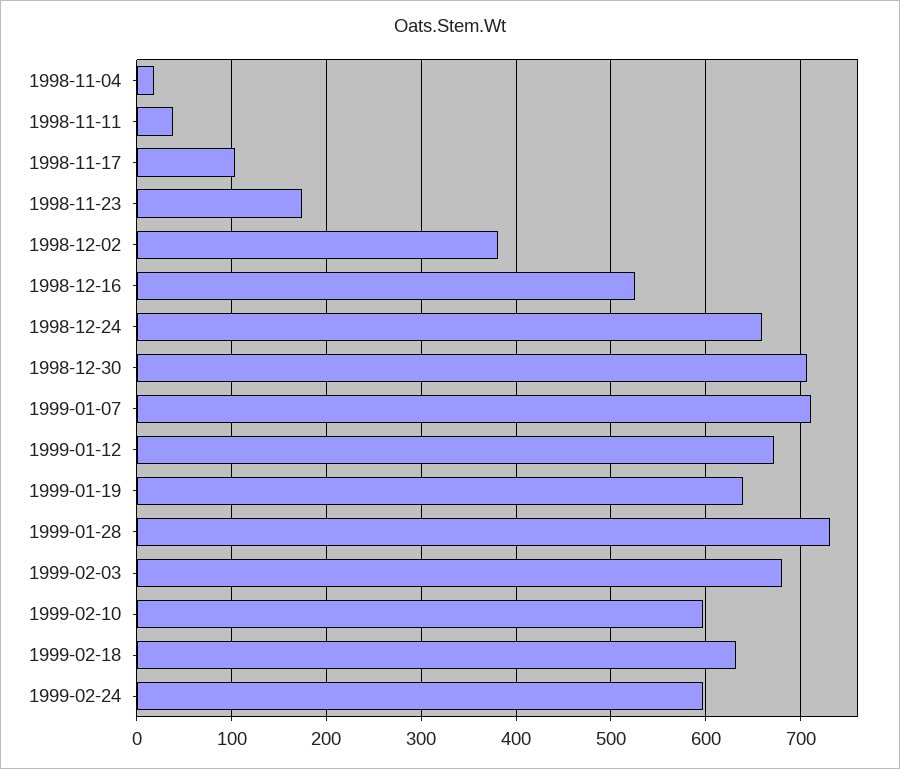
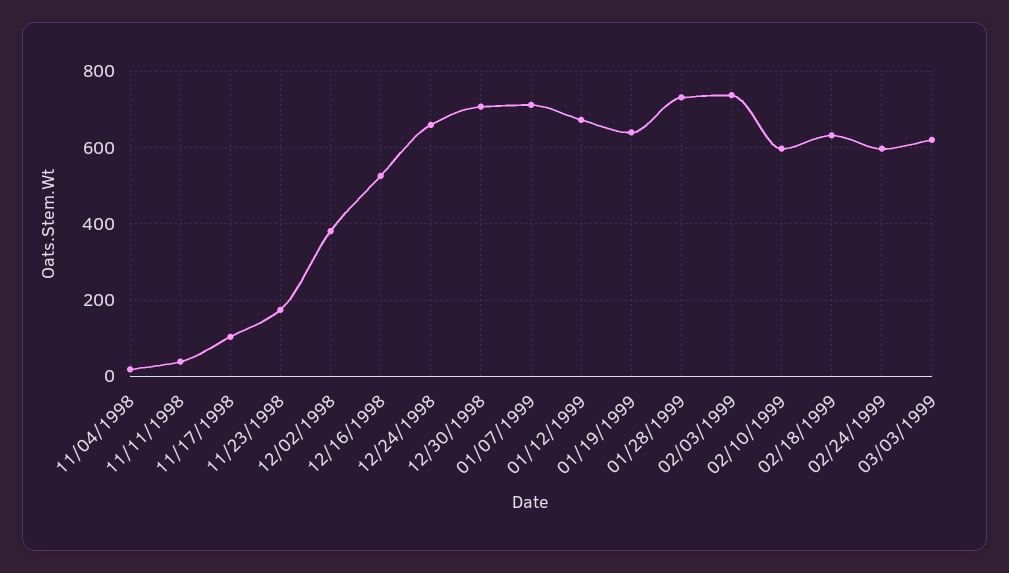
1999-02-03: 680 -> 740
03/03/1999: none -> 620

